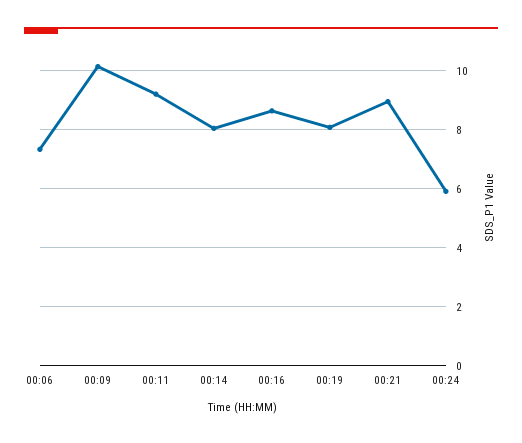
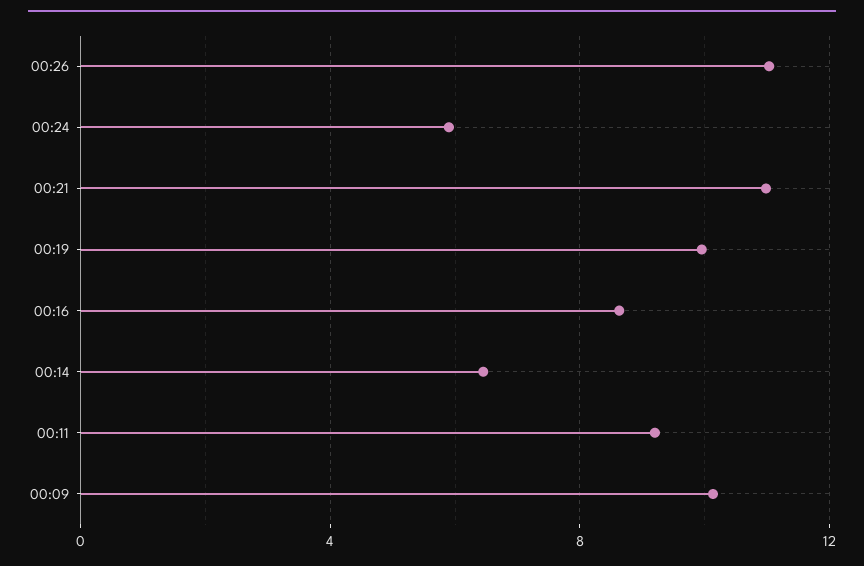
00:06: 7.25 -> none
00:14: 8 -> 6.5
00:19: 8 -> 10
00:21: 9 -> 11
00:26: none -> 11

